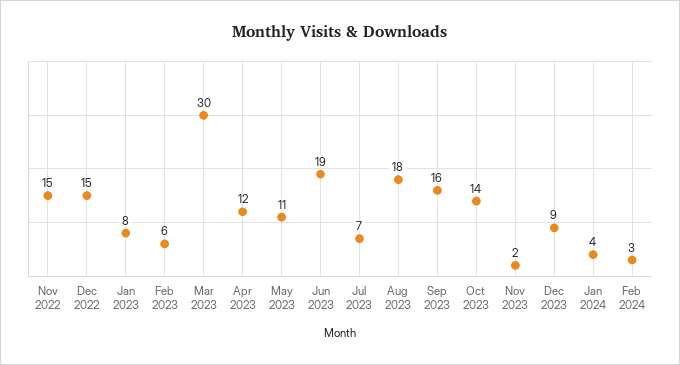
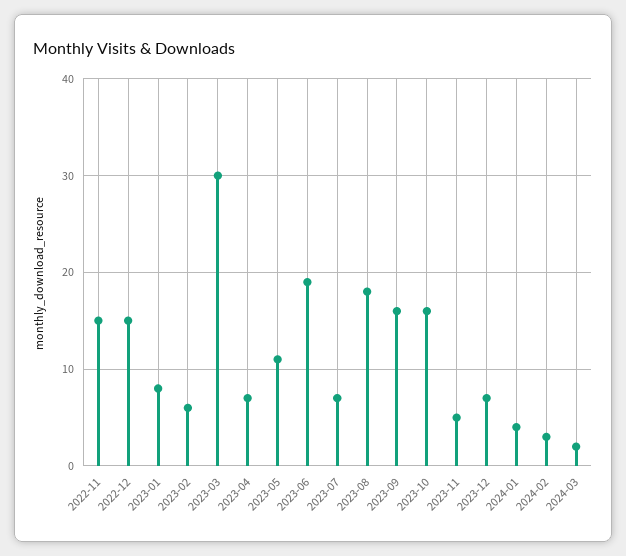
Apr 2023: 12 -> 7
Oct 2023: 14 -> 16
Nov 2023: 2 -> 5
Dec 2023: 9 -> 7
2024-03: none -> 2

